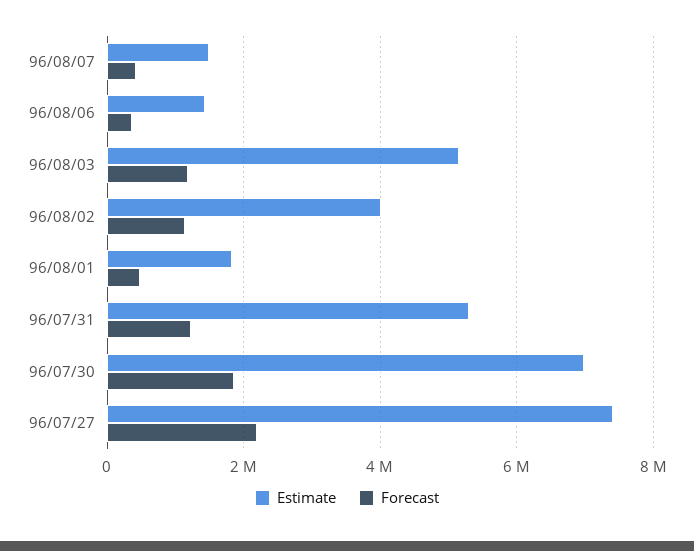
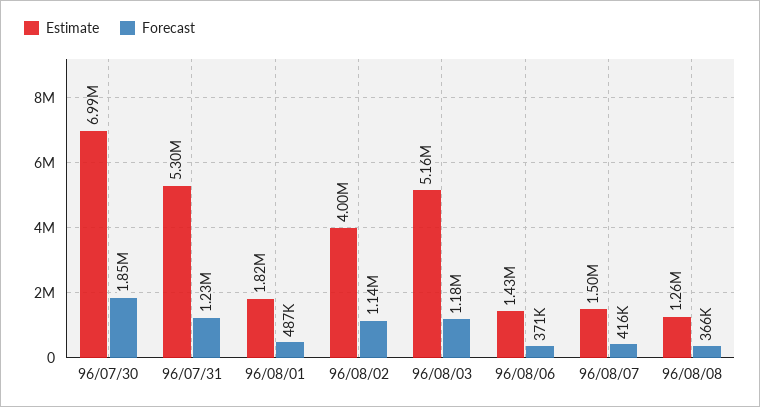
Estimate, 96/07/27: 7400000 -> none
Forecast, 96/07/27: 2200000 -> none
Estimate, 96/08/08: none -> 1260000
Forecast, 96/08/08: none -> 366000

